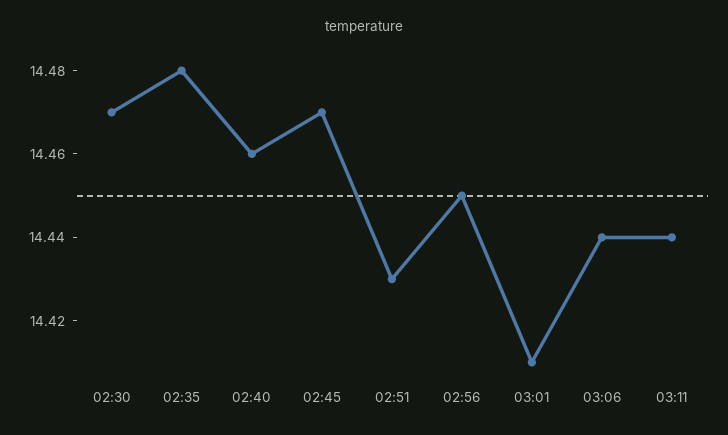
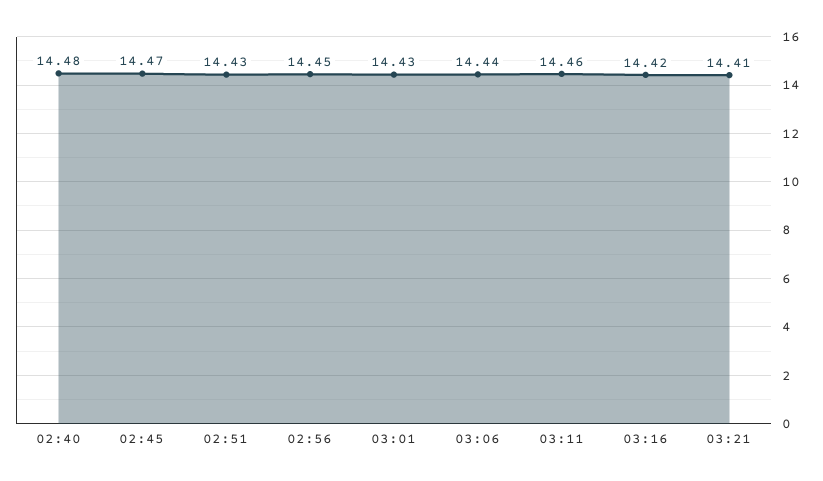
02:30: 14.47 -> none
02:35: 14.48 -> none
02:40: 14.46 -> 14.48
03:01: 14.41 -> 14.43
03:11: 14.44 -> 14.46
03:16: none -> 14.42
03:21: none -> 14.41

